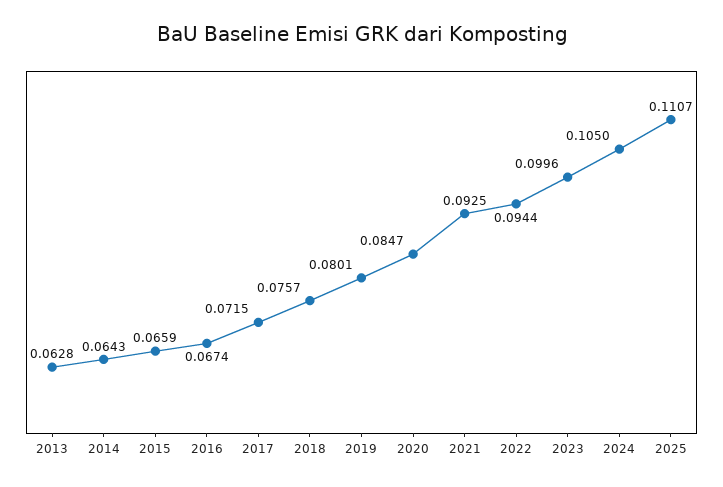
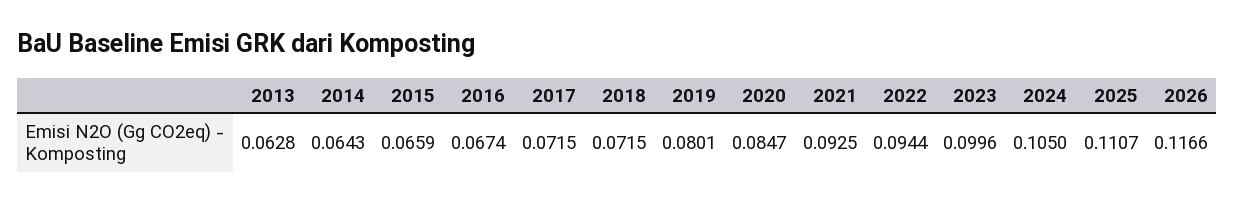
2018: 0.0757 -> 0.0715
2026: none -> 0.1166

